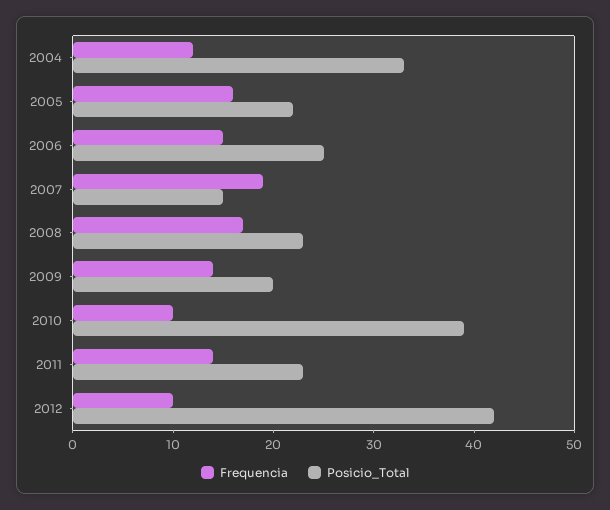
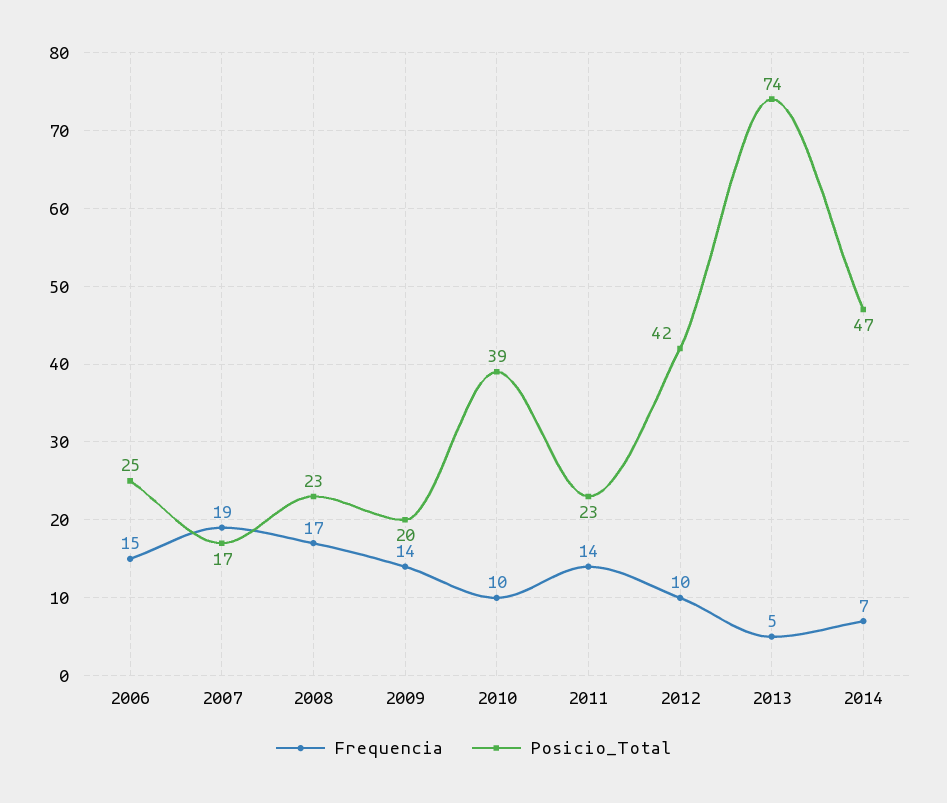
Frequencia, 2004: 12 -> none
Posicio_Total, 2004: 33 -> none
Frequencia, 2005: 16 -> none
Posicio_Total, 2005: 22 -> none
Posicio_Total, 2007: 15 -> 17
Frequencia, 2013: none -> 5
Posicio_Total, 2013: none -> 74
Frequencia, 2014: none -> 7
Posicio_Total, 2014: none -> 47

